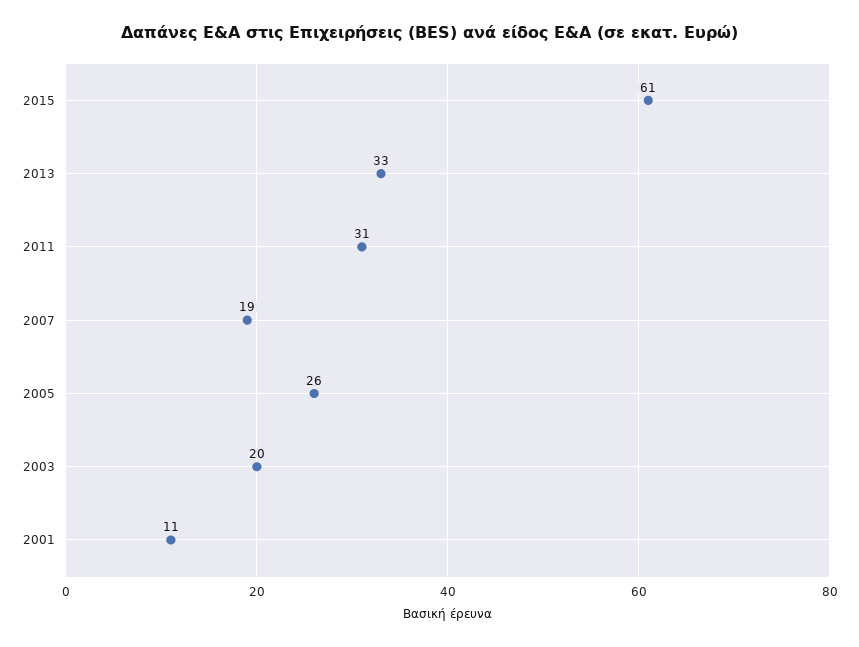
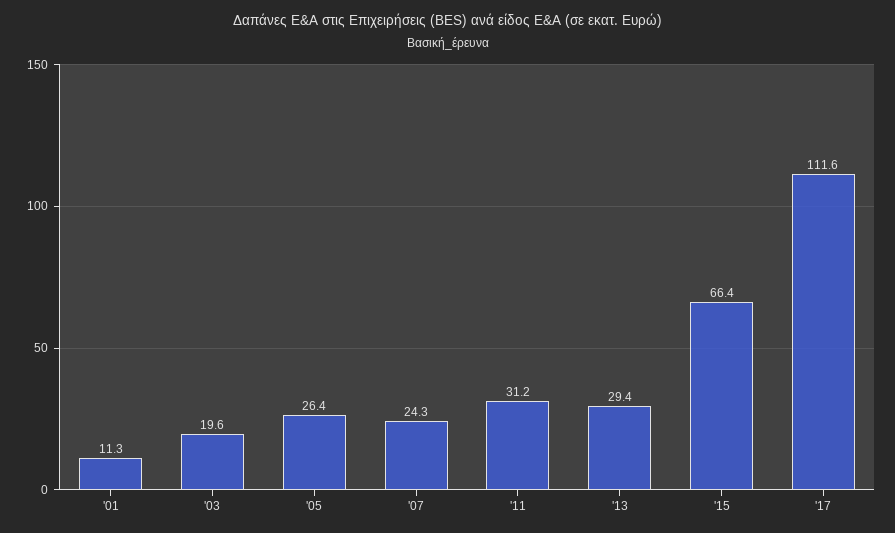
2015: 61 -> 66.4
2013: 33 -> 29.4
2007: 19 -> 24.3
'17: none -> 111.6

